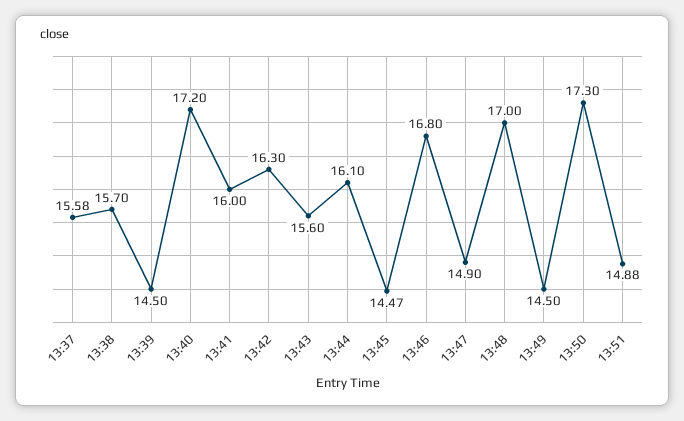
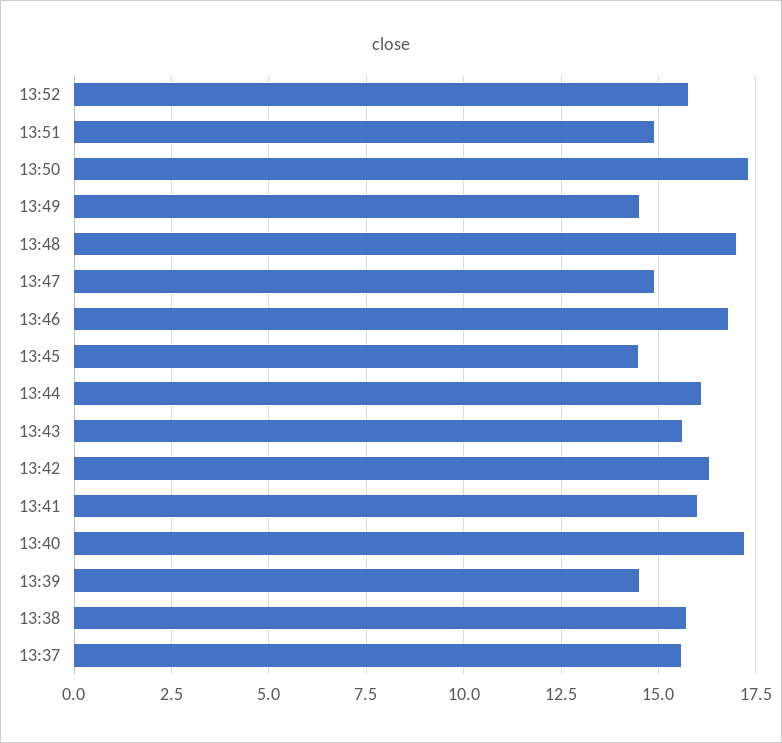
13:52: none -> 15.75

